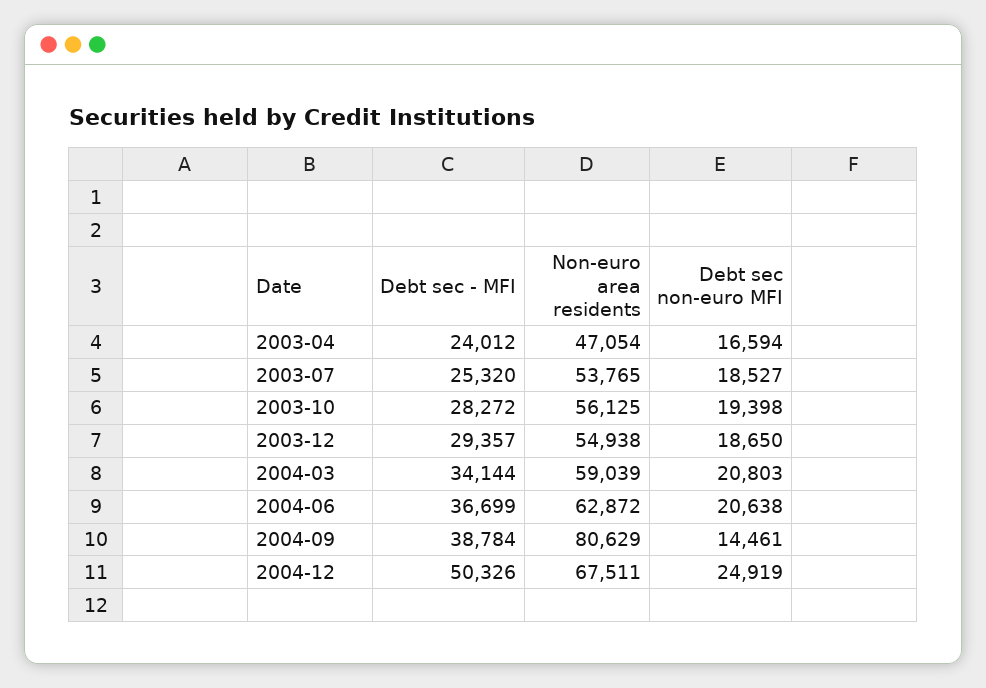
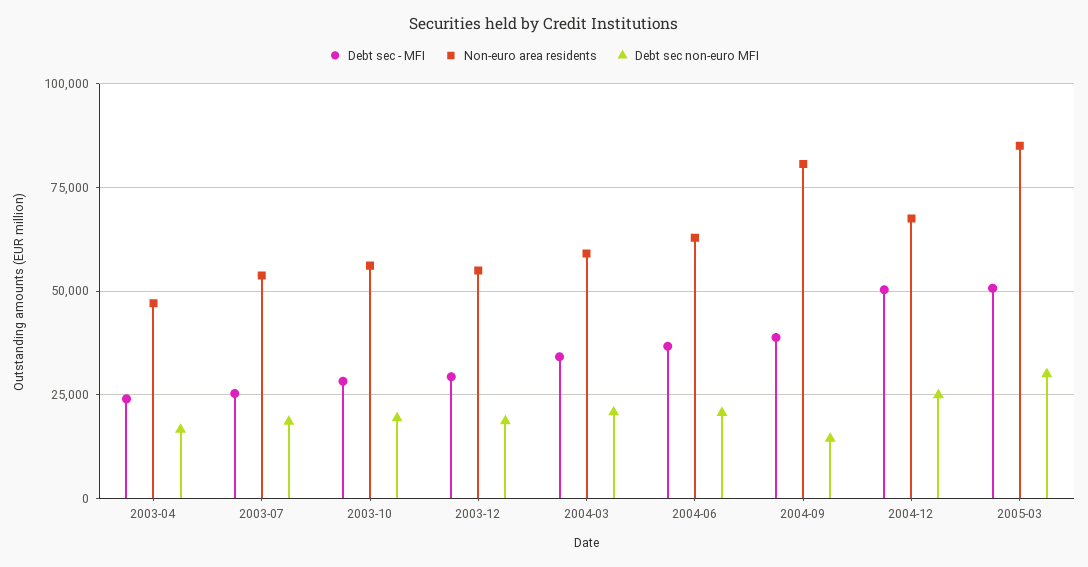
Debt sec - MFI, 2005-03: none -> 50000
Non-euro area residents, 2005-03: none -> 85000
Debt sec non-euro MFI, 2005-03: none -> 30000

